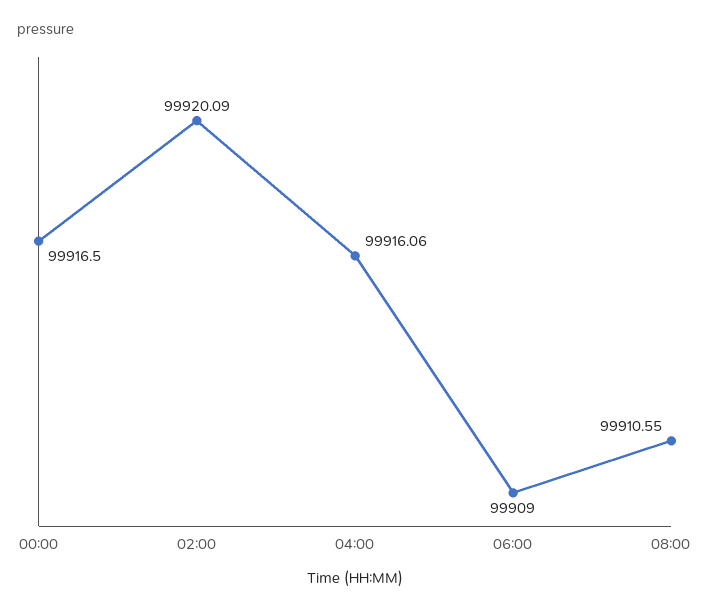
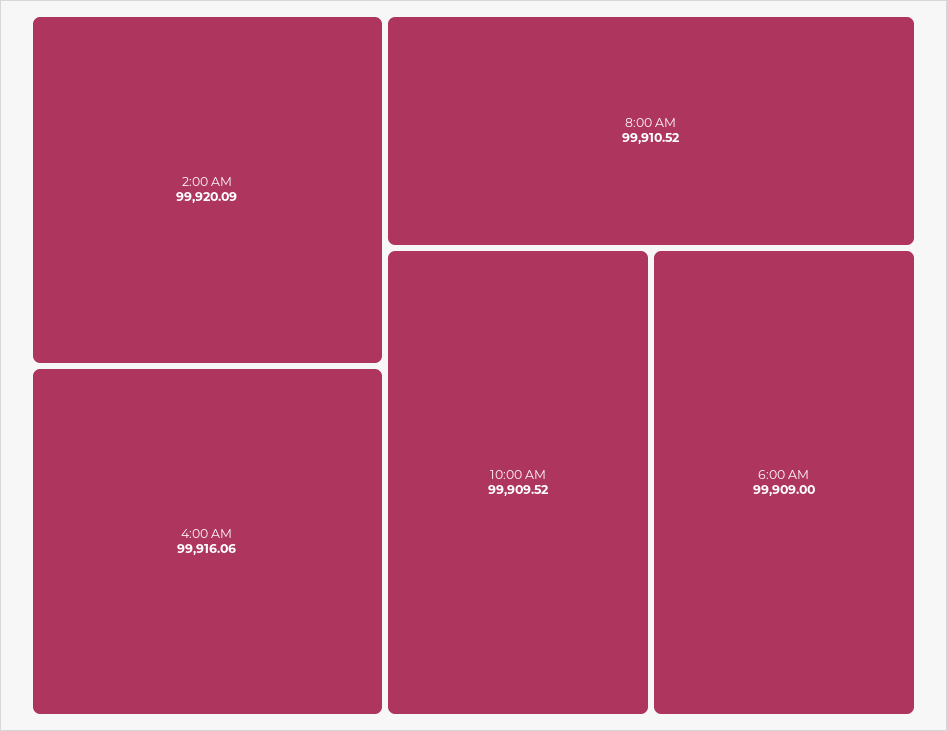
00:00: 99916.5 -> none
08:00: 99910.55 -> 99910.52
10:00 AM: none -> 99909.52

